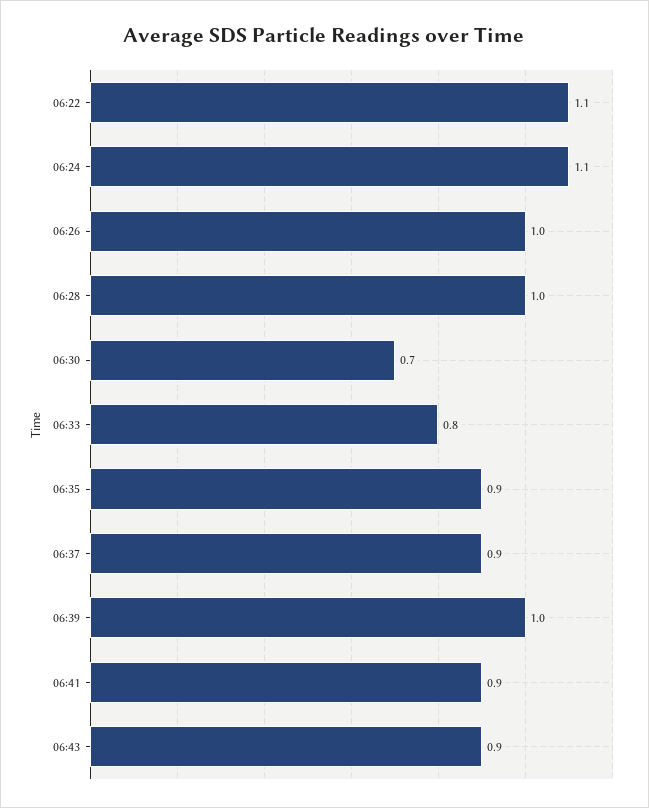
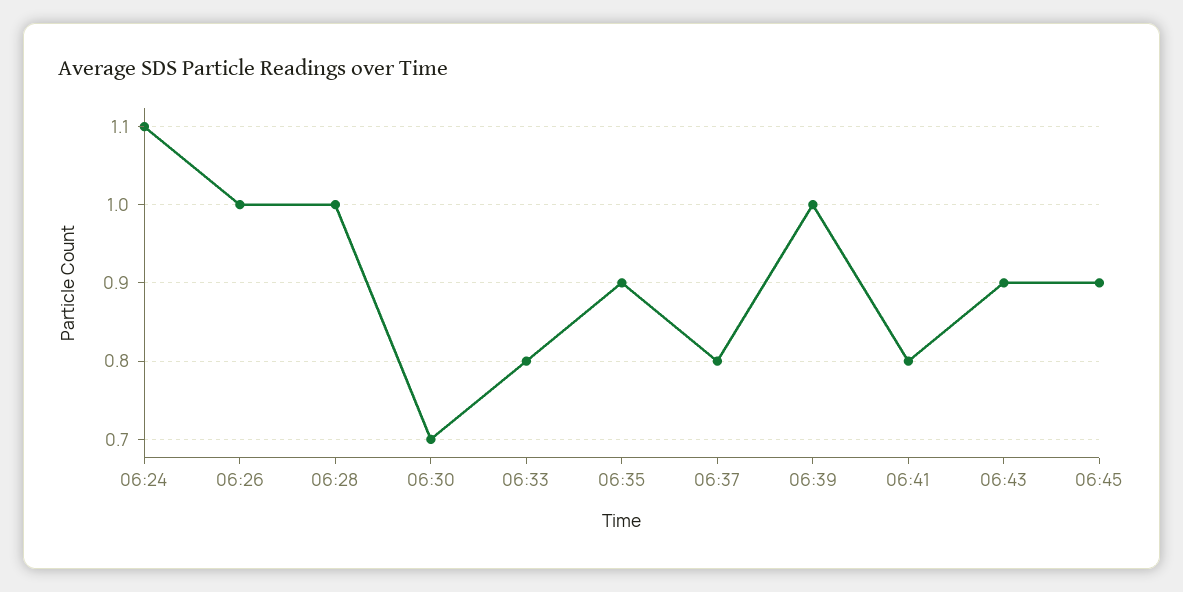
06:22: 1.1 -> none
06:37: 0.9 -> 0.8
06:41: 0.9 -> 0.8
06:45: none -> 0.9

